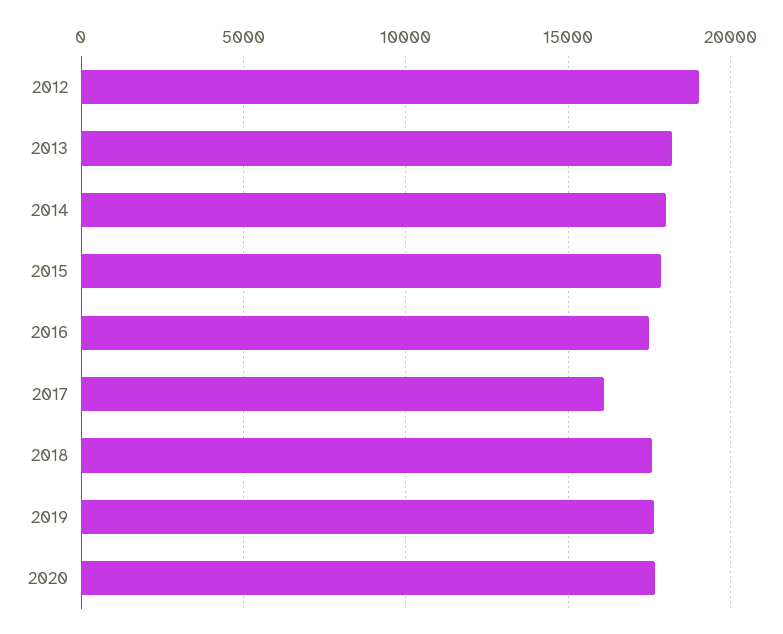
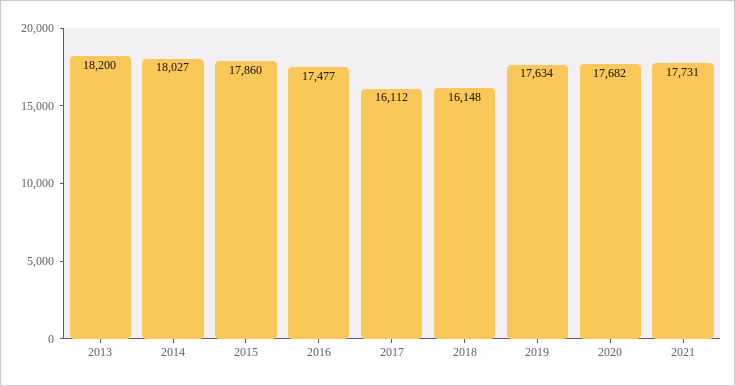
2012: 19000 -> none
2018: 17500 -> 16148
2021: none -> 17731

